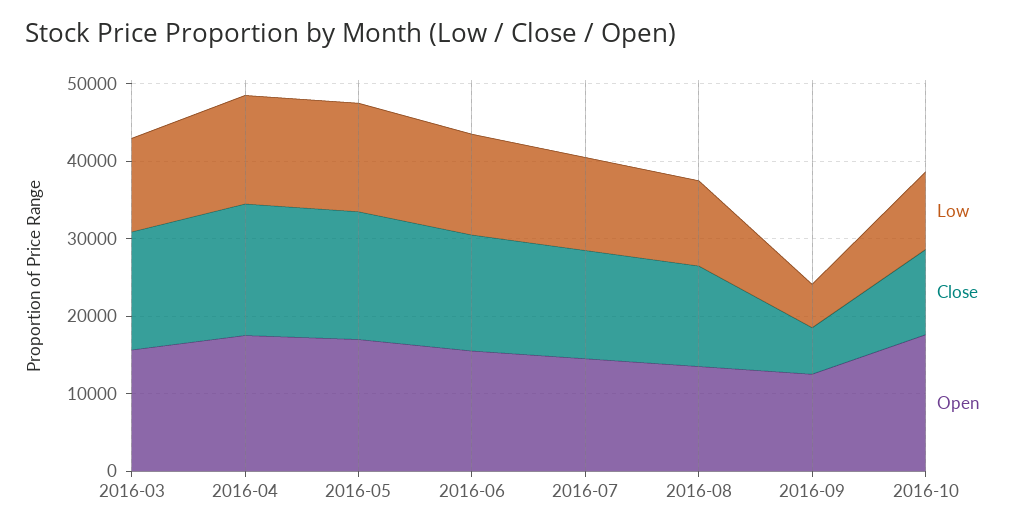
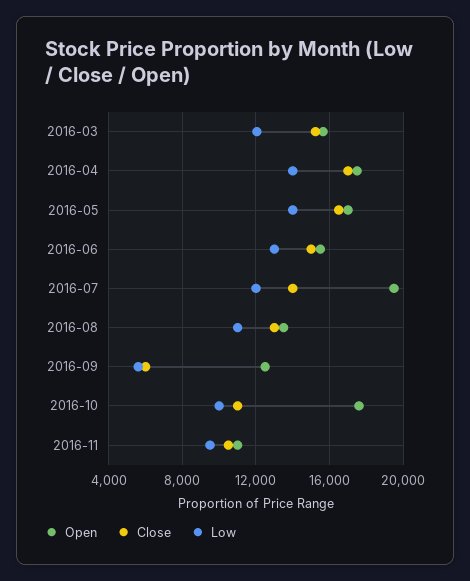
Open, 2016-07: 14000 -> 19500
Open, 2016-11: none -> 11000
Close, 2016-11: none -> 10500
Low, 2016-11: none -> 9500

